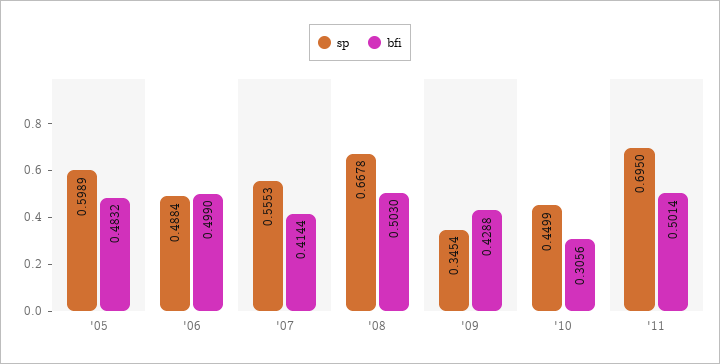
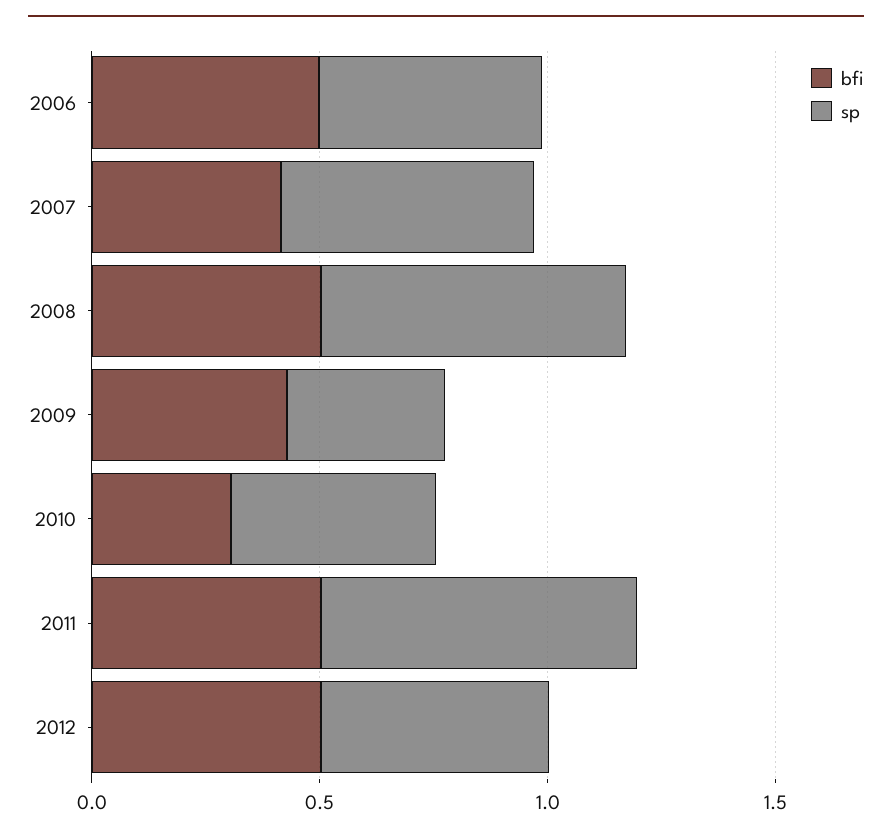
sp, '05: 0.5989 -> none
bfi, '05: 0.4832 -> none
bfi, 2012: none -> 0.5
sp, 2012: none -> 0.5

